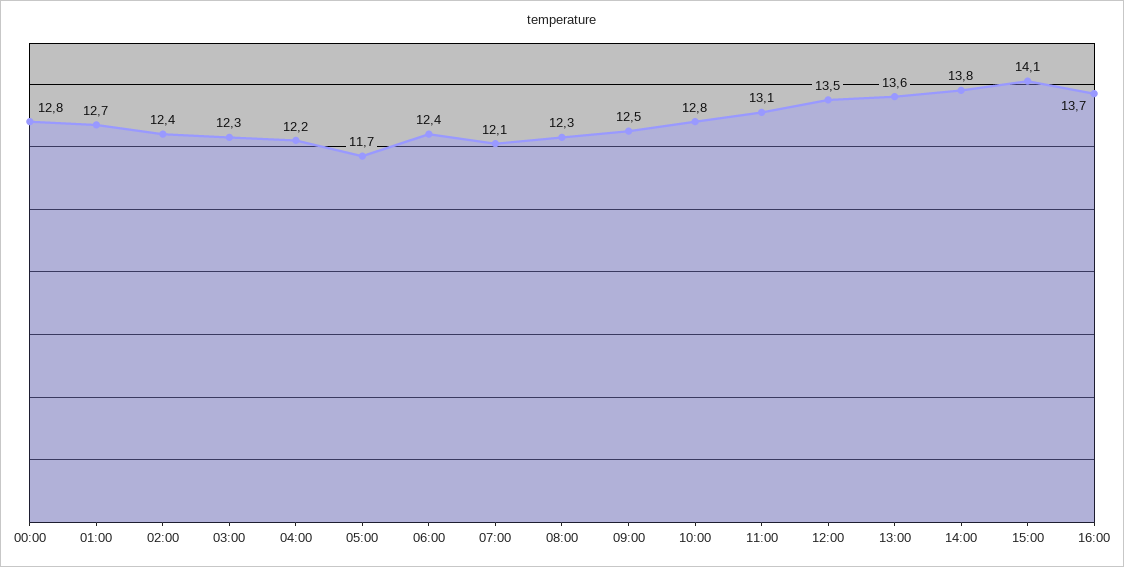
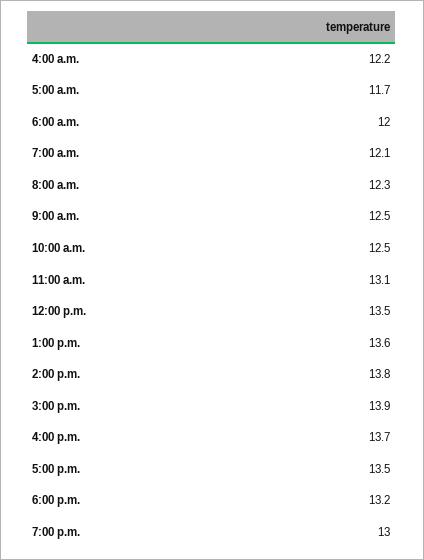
00:00: 12.8 -> none
01:00: 12.7 -> none
02:00: 12.4 -> none
03:00: 12.3 -> none
06:00: 12.4 -> 12
10:00: 12.8 -> 12.5
15:00: 14.1 -> 13.9
5:00 p.m.: none -> 13.5
6:00 p.m.: none -> 13.2
7:00 p.m.: none -> 13

